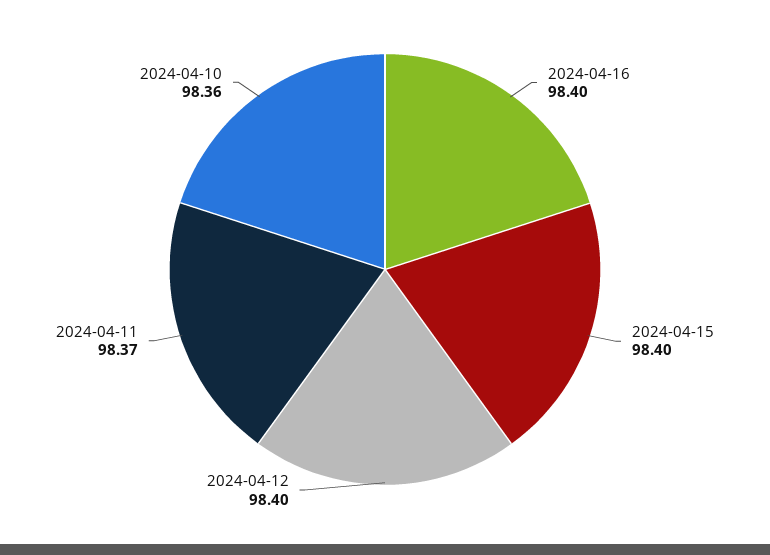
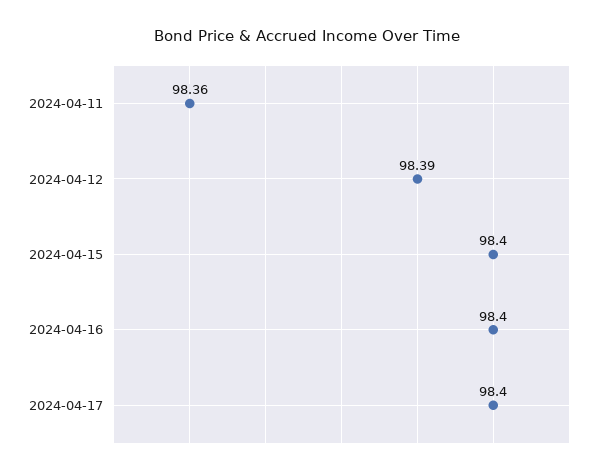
2024-04-12: 98.4 -> 98.39
2024-04-11: 98.37 -> 98.36
2024-04-10: 98.36 -> none
2024-04-17: none -> 98.4

